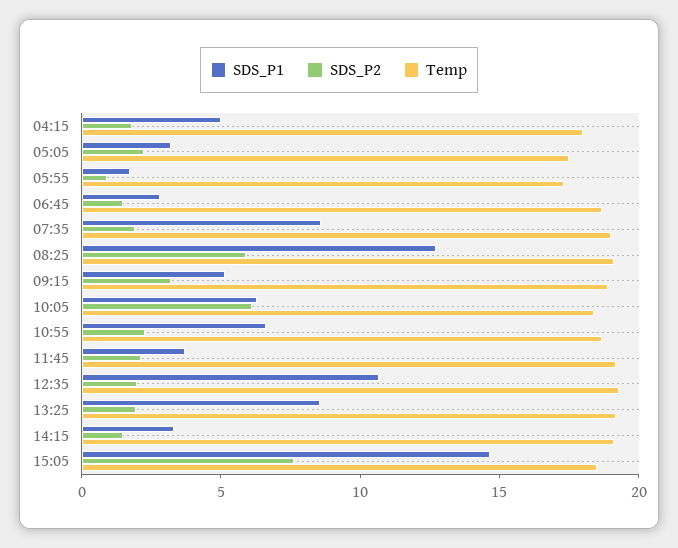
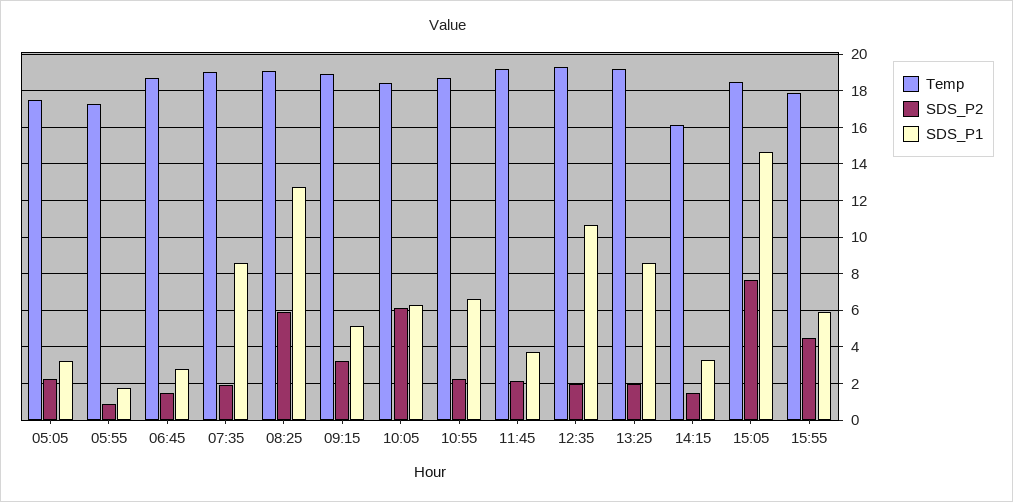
SDS_P1, 04:15: 5 -> none
SDS_P2, 04:15: 2 -> none
Temp, 04:15: 18 -> none
Temp, 14:15: 19 -> 16
Temp, 15:55: none -> 18
SDS_P2, 15:55: none -> 4.5
SDS_P1, 15:55: none -> 6

